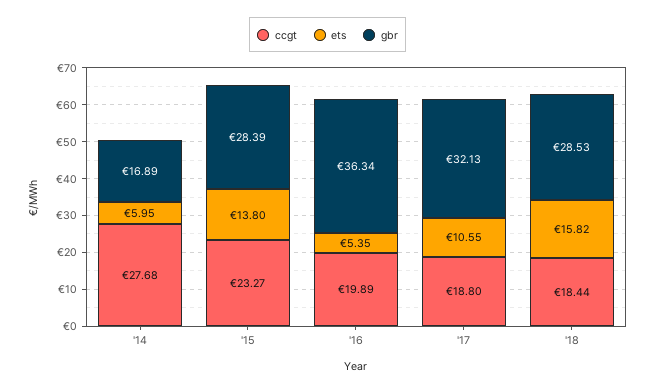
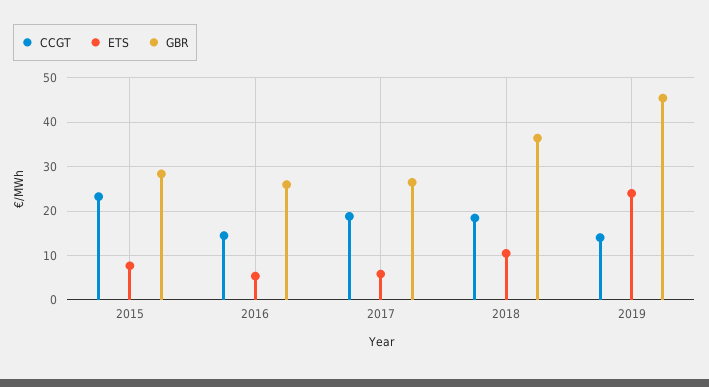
ccgt, '14: 27.68 -> none
ets, '14: 5.95 -> none
gbr, '14: 16.89 -> none
ets, '15: 13.8 -> 8
ccgt, '16: 19.89 -> 14
gbr, '16: 36.34 -> 26
ets, '17: 10.55 -> 6
gbr, '17: 32.13 -> 26
ets, '18: 15.82 -> 10
gbr, '18: 28.53 -> 36
ccgt, 2019: none -> 14
ets, 2019: none -> 24
gbr, 2019: none -> 46

